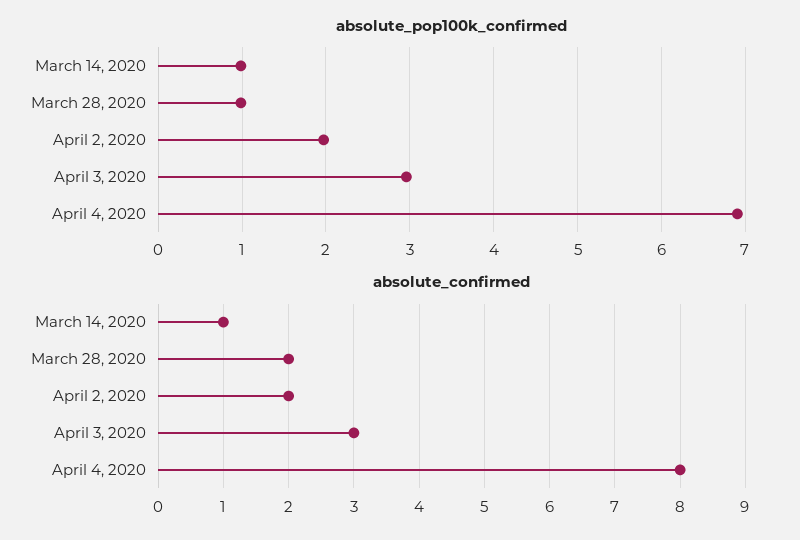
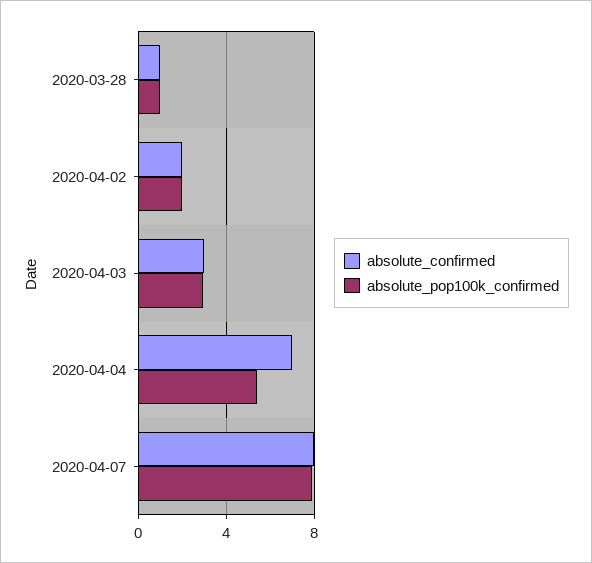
absolute_pop100k_confirmed, March 14, 2020: 1 -> none
absolute_pop100k_confirmed, April 4, 2020: 6.9 -> 5.5
absolute_confirmed, March 14, 2020: 1 -> none
absolute_confirmed, March 28, 2020: 2 -> 1
absolute_confirmed, April 4, 2020: 8 -> 7
absolute_confirmed, 2020-04-07: none -> 8
absolute_pop100k_confirmed, 2020-04-07: none -> 8

